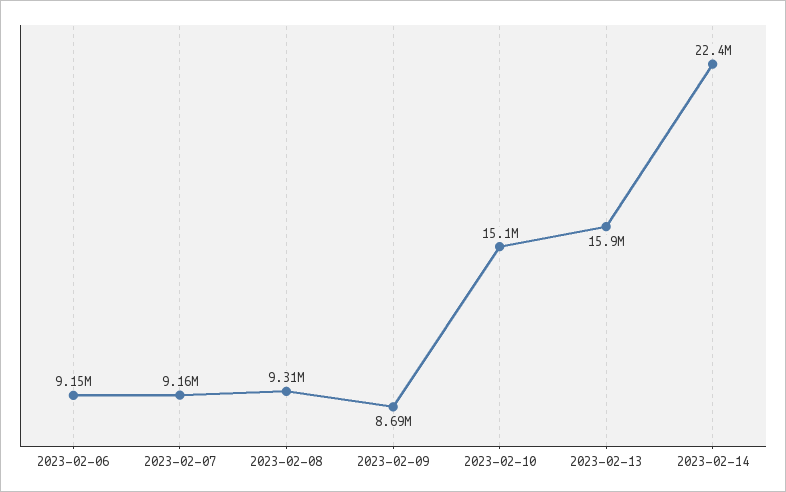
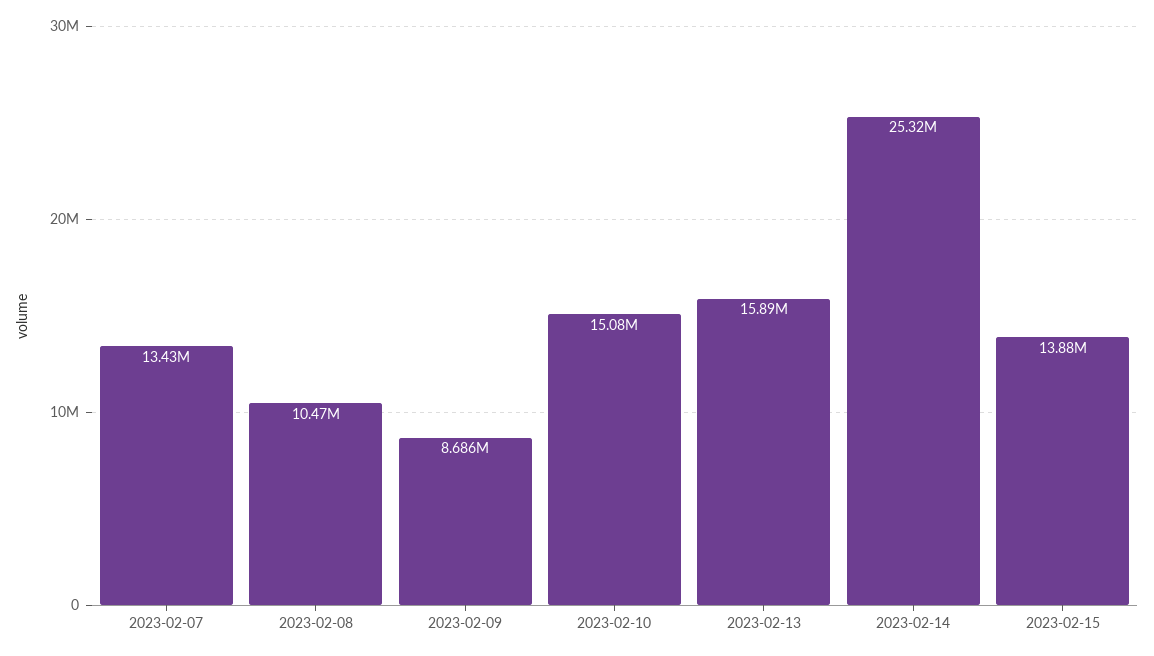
2023-02-06: 9150000 -> none
2023-02-07: 9160000 -> 13430000
2023-02-08: 9310000 -> 10470000
2023-02-14: 22400000 -> 25320000
2023-02-15: none -> 13880000

